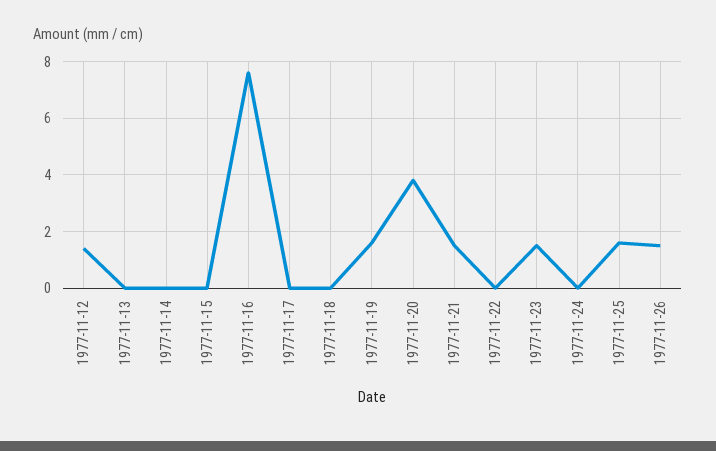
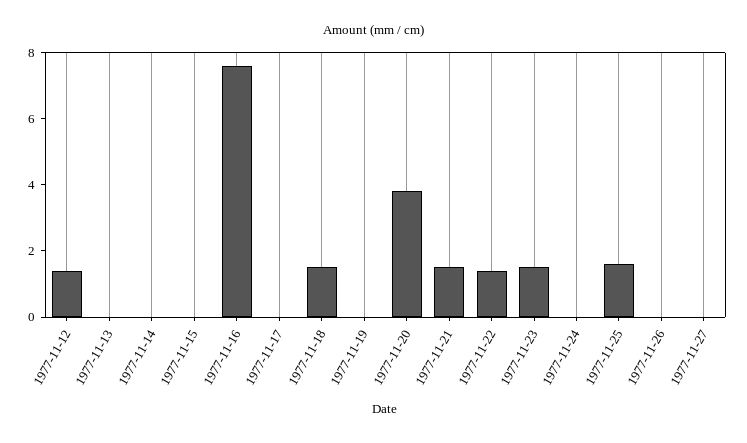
1977-11-18: 0 -> 1.5
1977-11-19: 1.5 -> 0
1977-11-22: 0 -> 1.5
1977-11-26: 1.5 -> 0
1977-11-27: none -> 0

